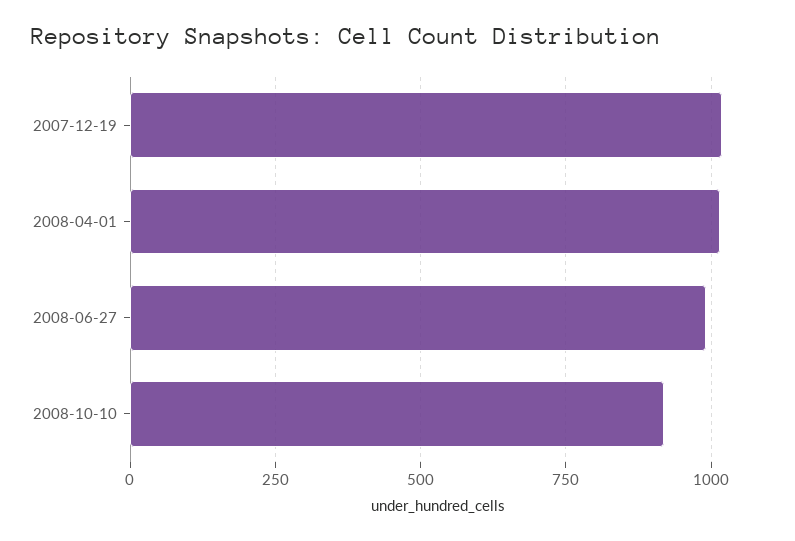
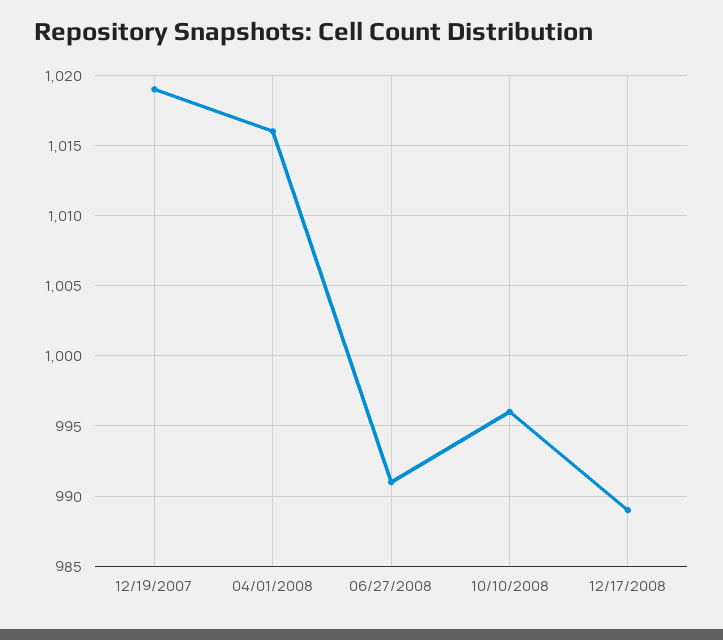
2008-10-10: 925 -> 996
12/17/2008: none -> 989

